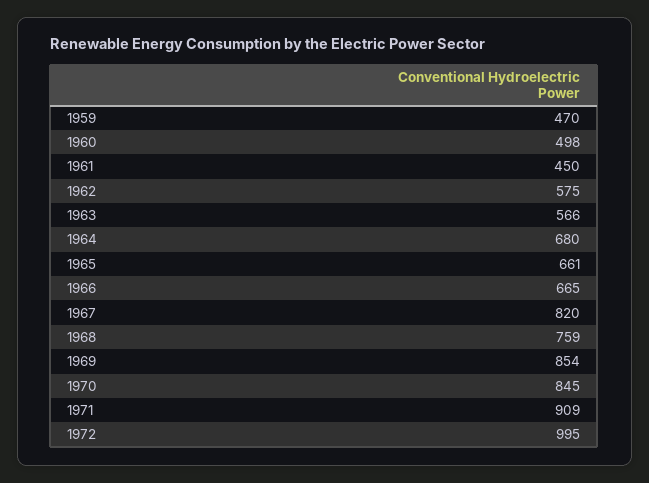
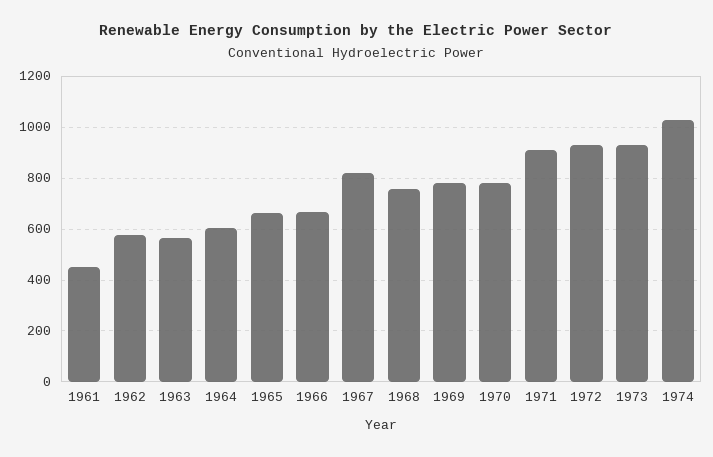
1959: 470 -> none
1960: 498 -> none
1964: 680 -> 600
1969: 854 -> 775
1970: 845 -> 775
1972: 995 -> 925
1973: none -> 925
1974: none -> 1025

